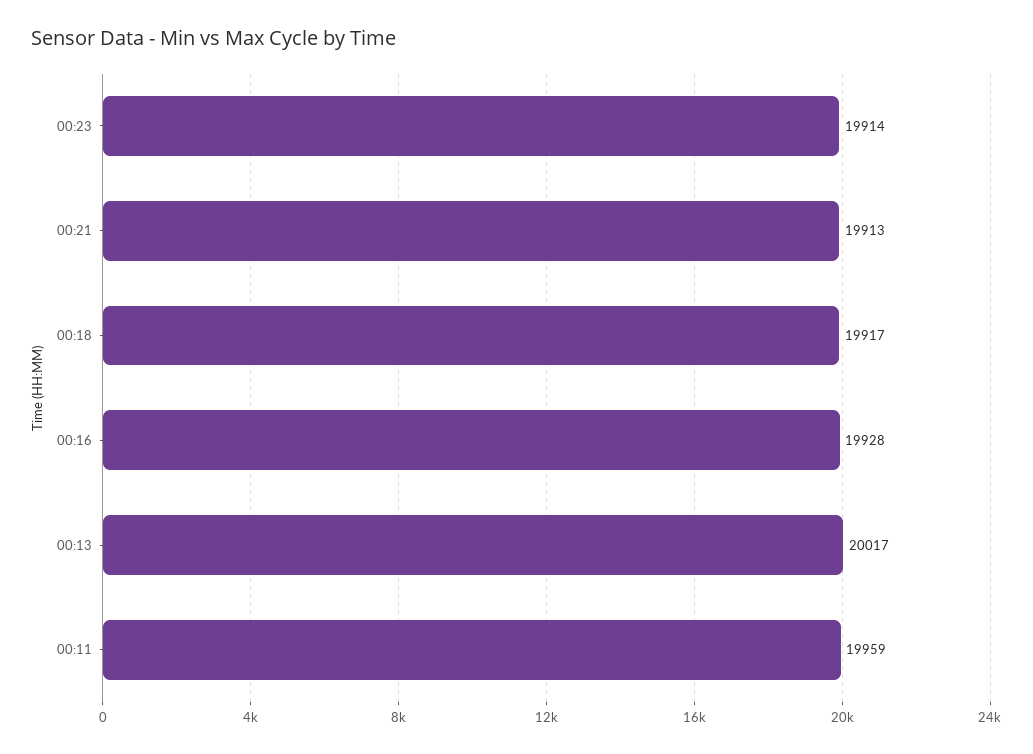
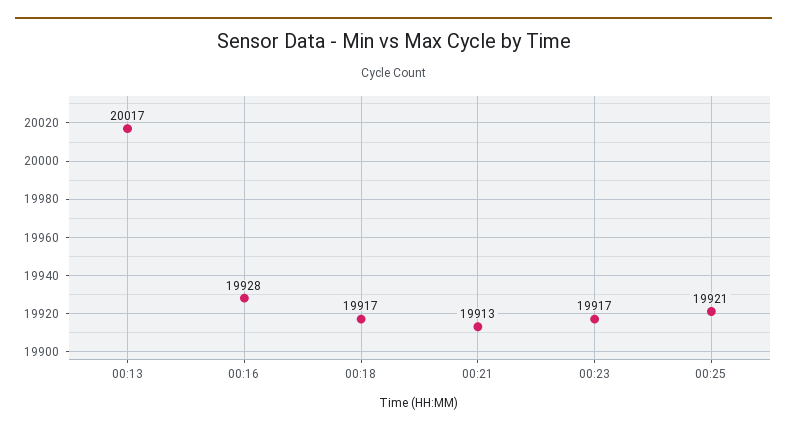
00:23: 19914 -> 19917
00:11: 19959 -> none
00:25: none -> 19921

